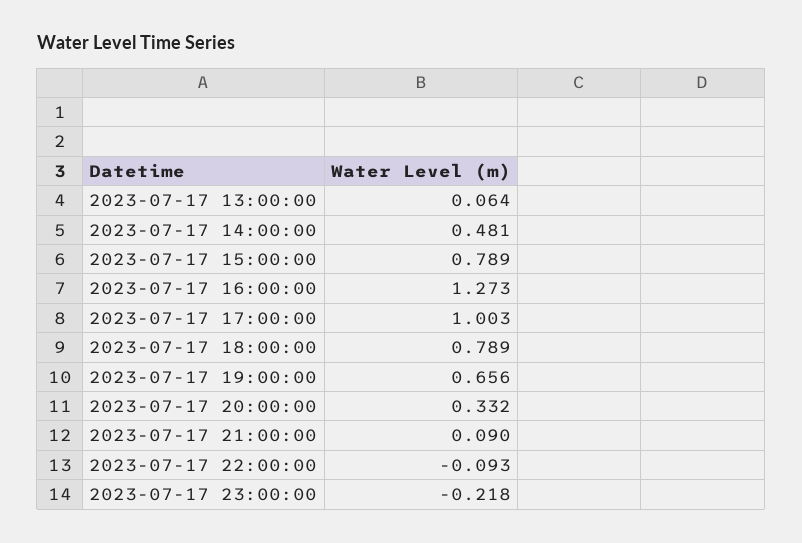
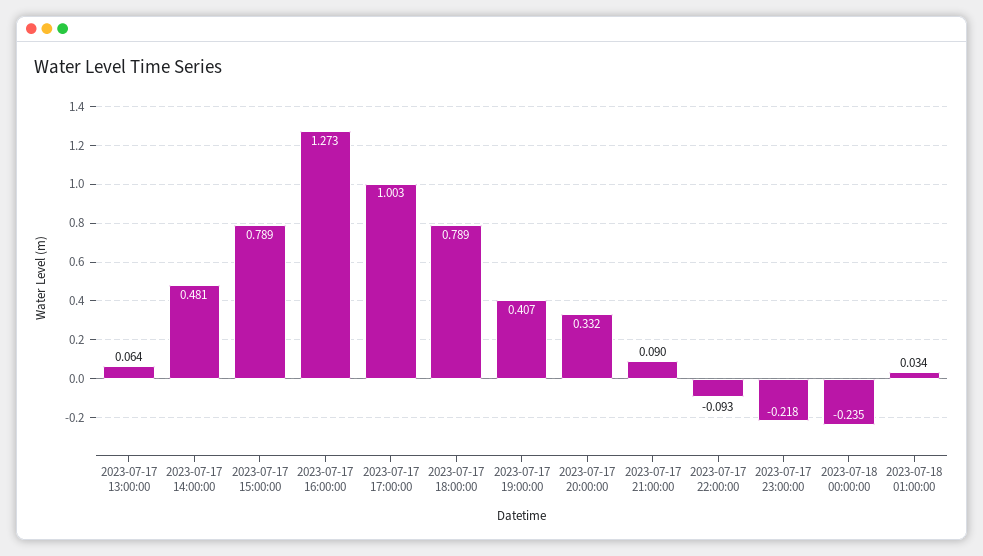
2023-07-17 19:00:00: 0.656 -> 0.407
2023-07-18 00:00:00: none -> -0.235
2023-07-18 01:00:00: none -> 0.034

